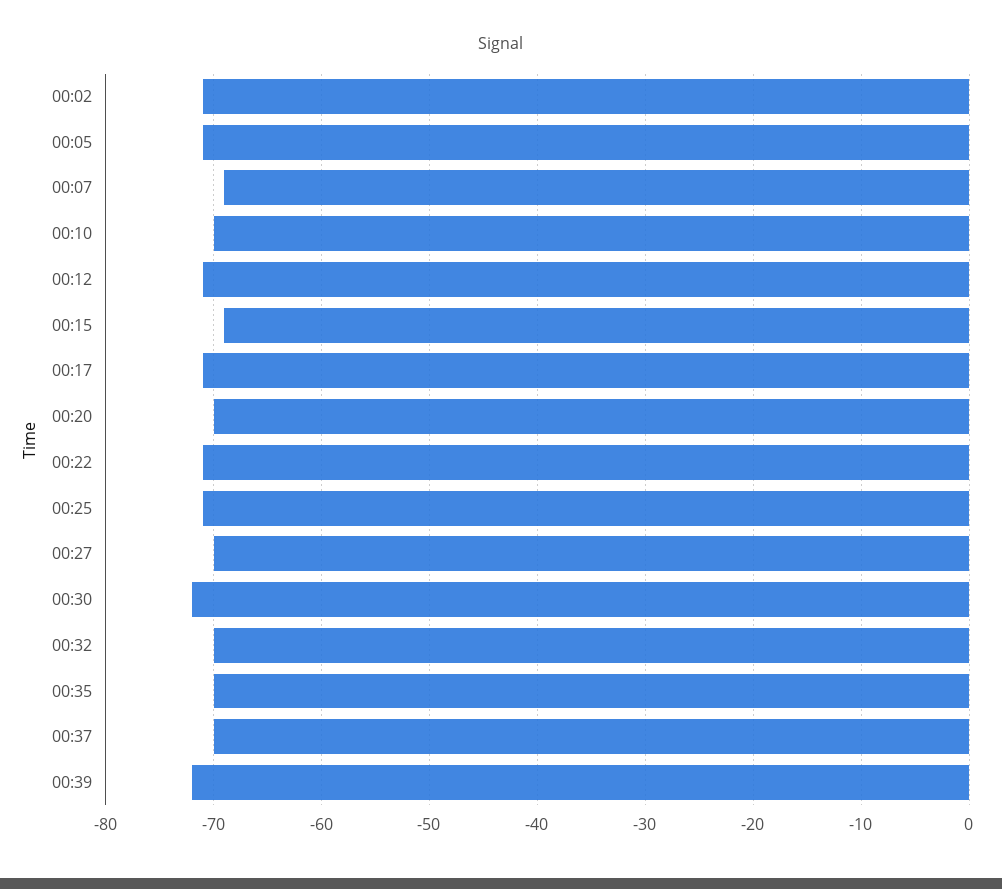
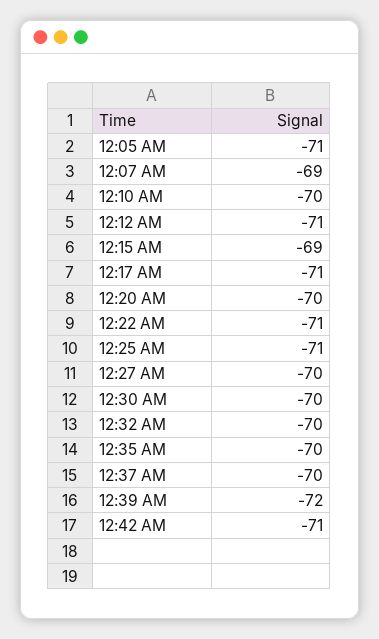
00:02: -71 -> none
00:30: -72 -> -70
12:42 AM: none -> -71

